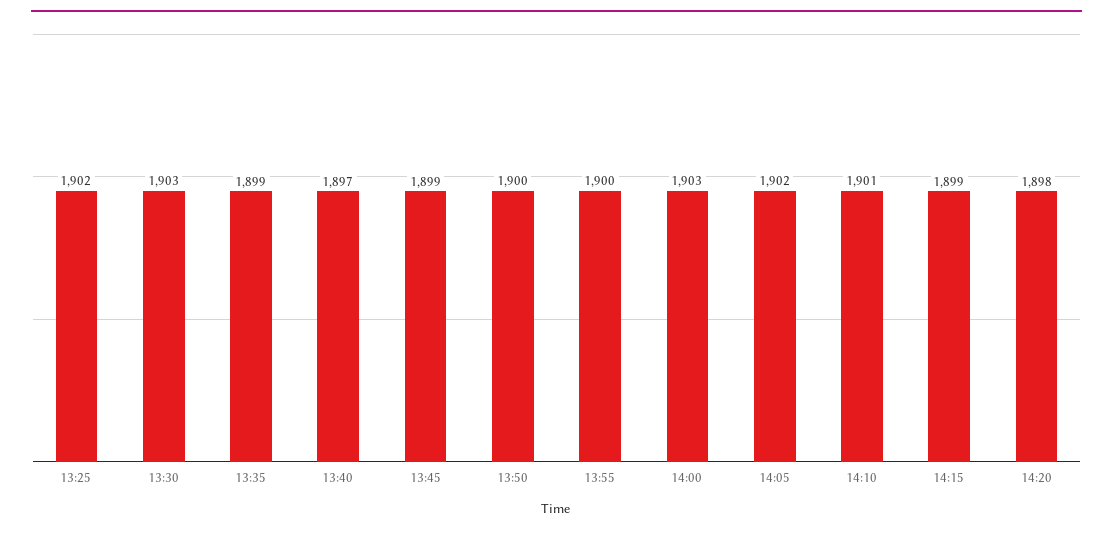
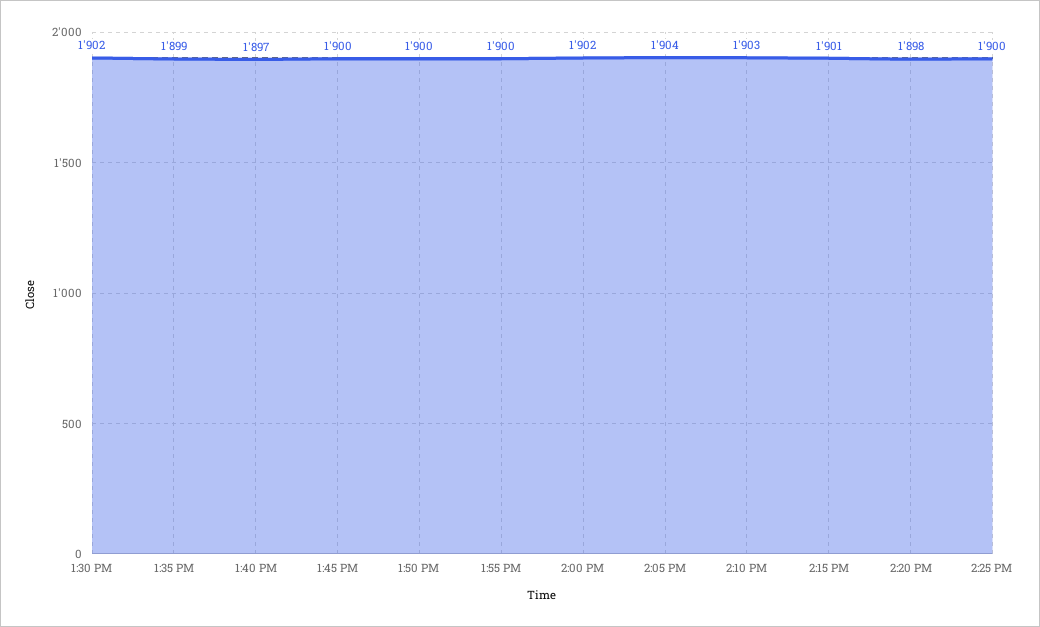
13:25: 1902 -> none
13:30: 1903 -> 1902
13:45: 1899 -> 1900
14:00: 1903 -> 1902
14:05: 1902 -> 1904
14:10: 1901 -> 1903
14:15: 1899 -> 1901
2:25 PM: none -> 1900

